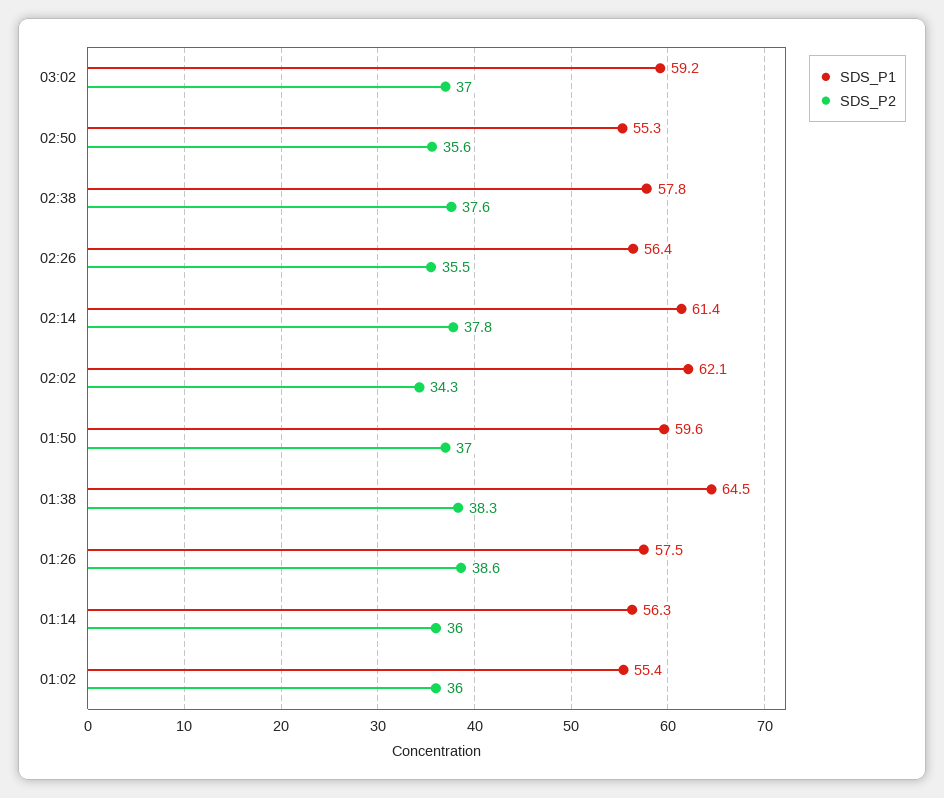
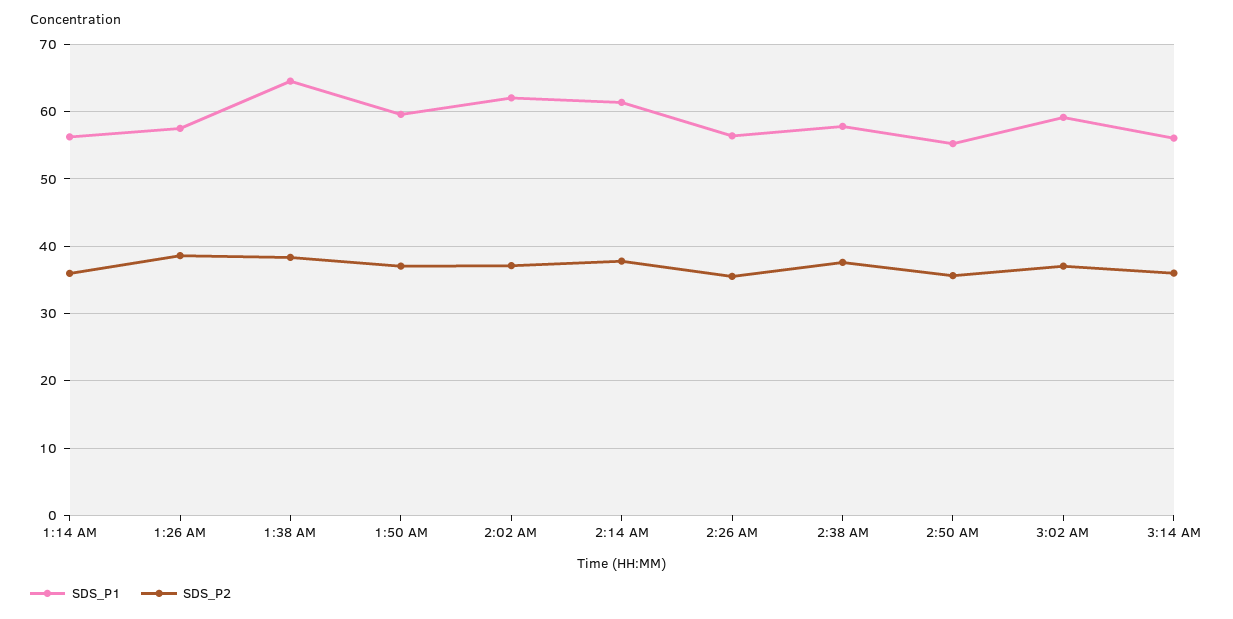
SDS_P2, 02:02: 34.3 -> 37
SDS_P1, 01:02: 55.4 -> none
SDS_P2, 01:02: 36 -> none
SDS_P1, 3:14 AM: none -> 56
SDS_P2, 3:14 AM: none -> 36

